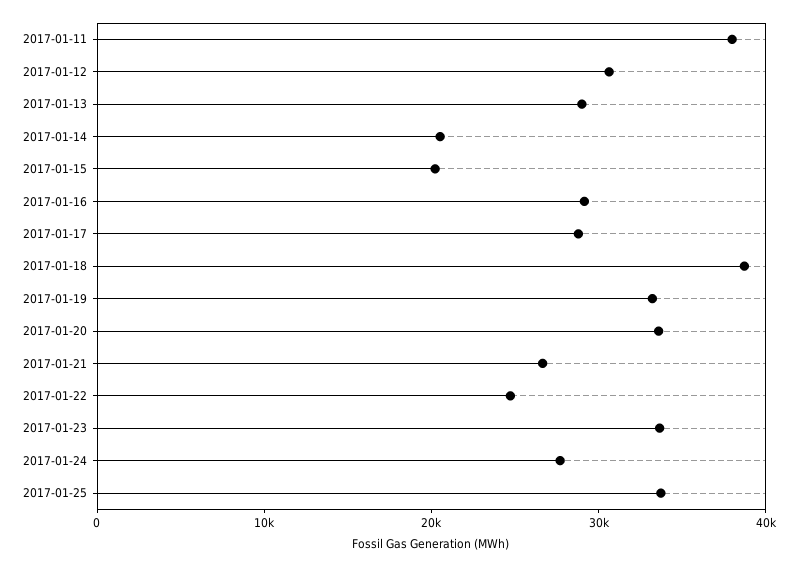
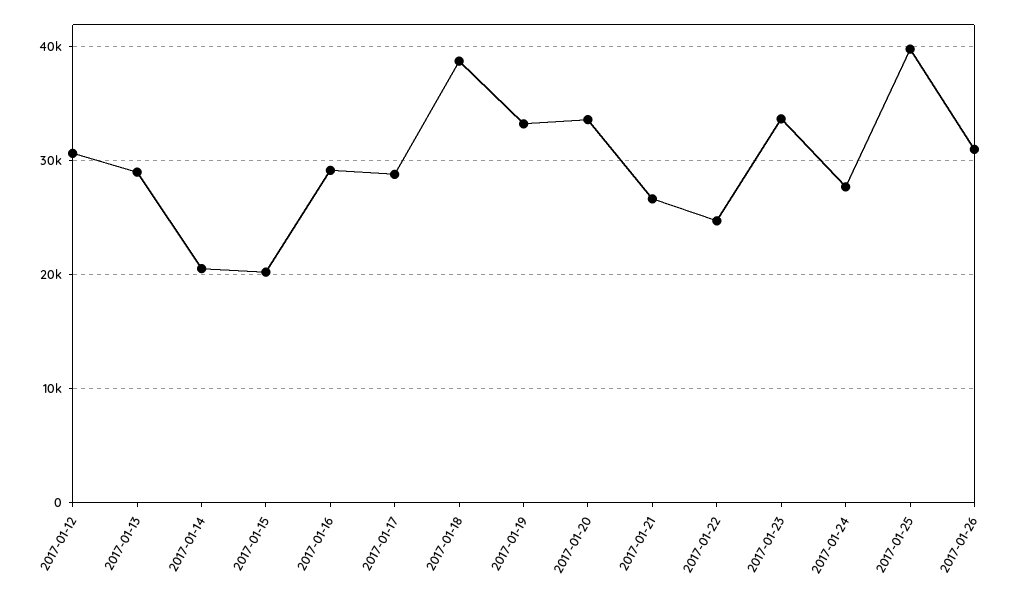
2017-01-11: 38000 -> none
2017-01-25: 34000 -> 40000
2017-01-26: none -> 31000

